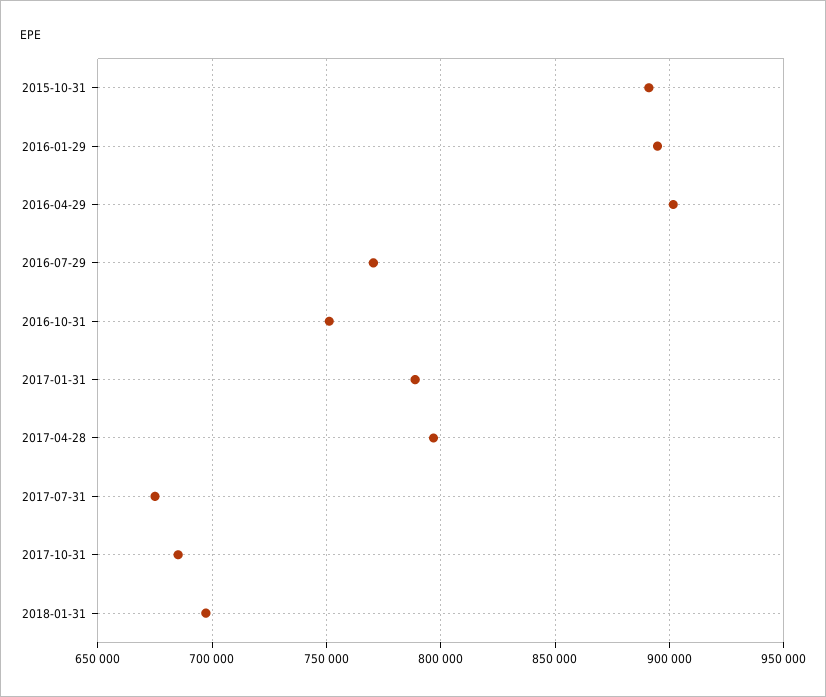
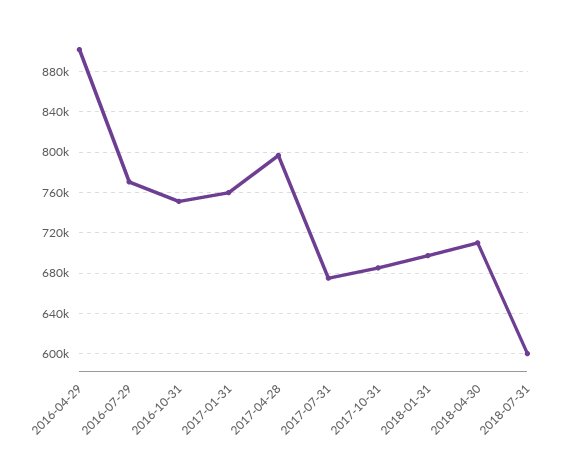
2015-10-31: 890000 -> none
2016-01-29: 895000 -> none
2017-01-31: 790000 -> 760000
2018-04-30: none -> 710000
2018-07-31: none -> 600000

